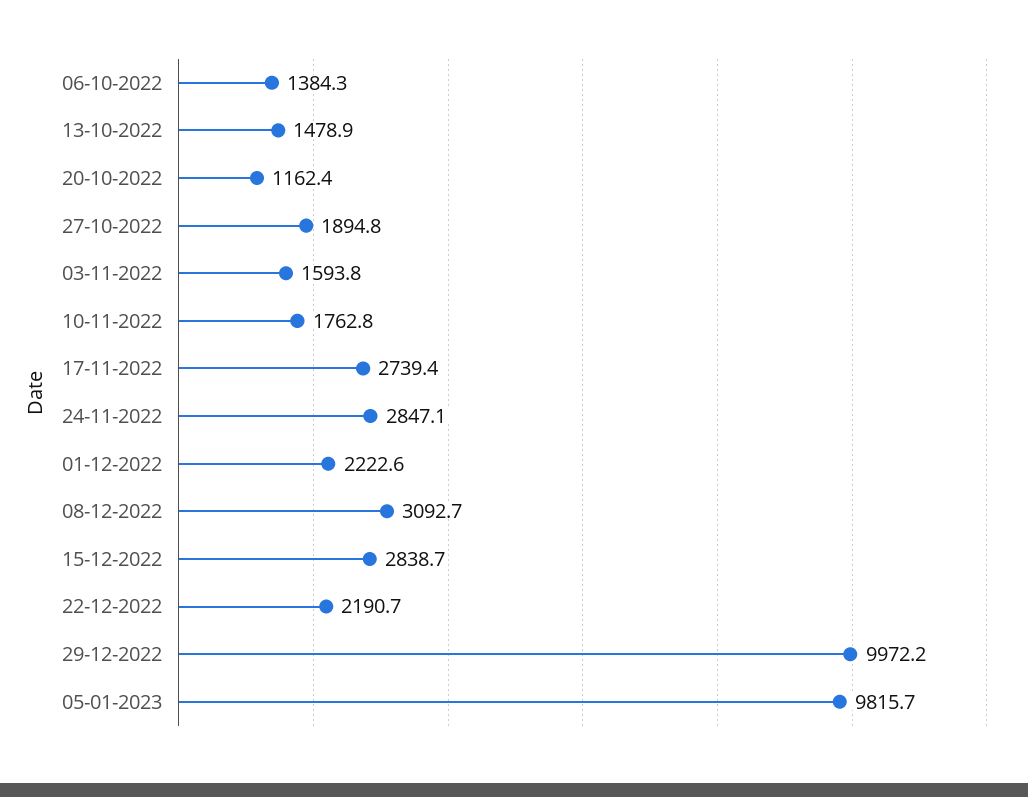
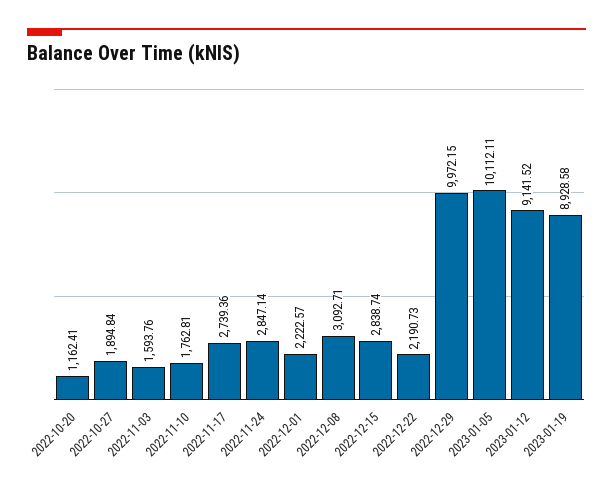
06-10-2022: 1384.3 -> none
13-10-2022: 1478.9 -> none
05-01-2023: 9815.7 -> 10112.11
2023-01-12: none -> 9141.52
2023-01-19: none -> 8928.58

